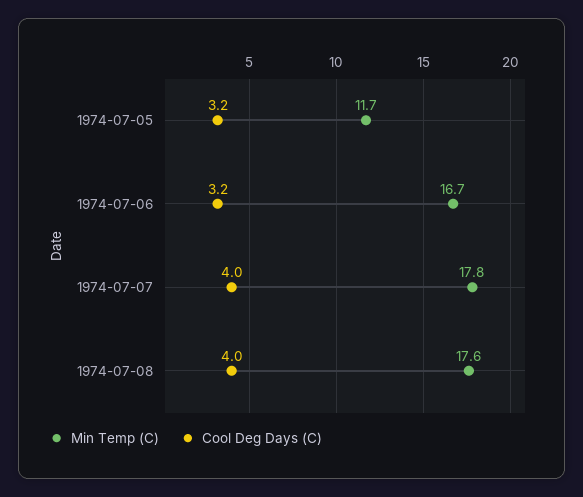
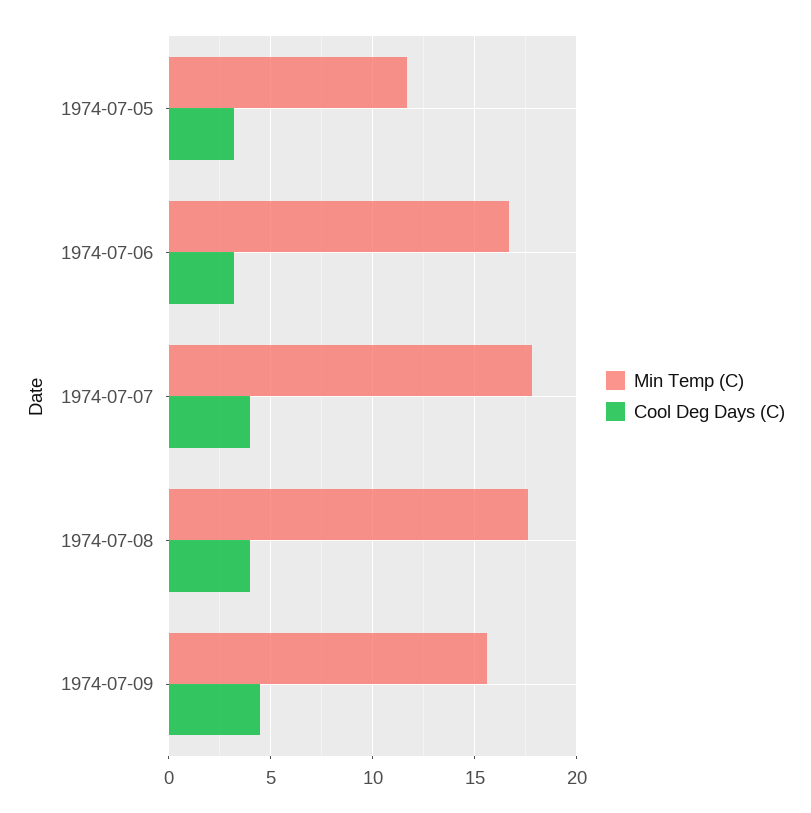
Min Temp (C), 1974-07-09: none -> 15.5
Cool Deg Days (C), 1974-07-09: none -> 4.5

